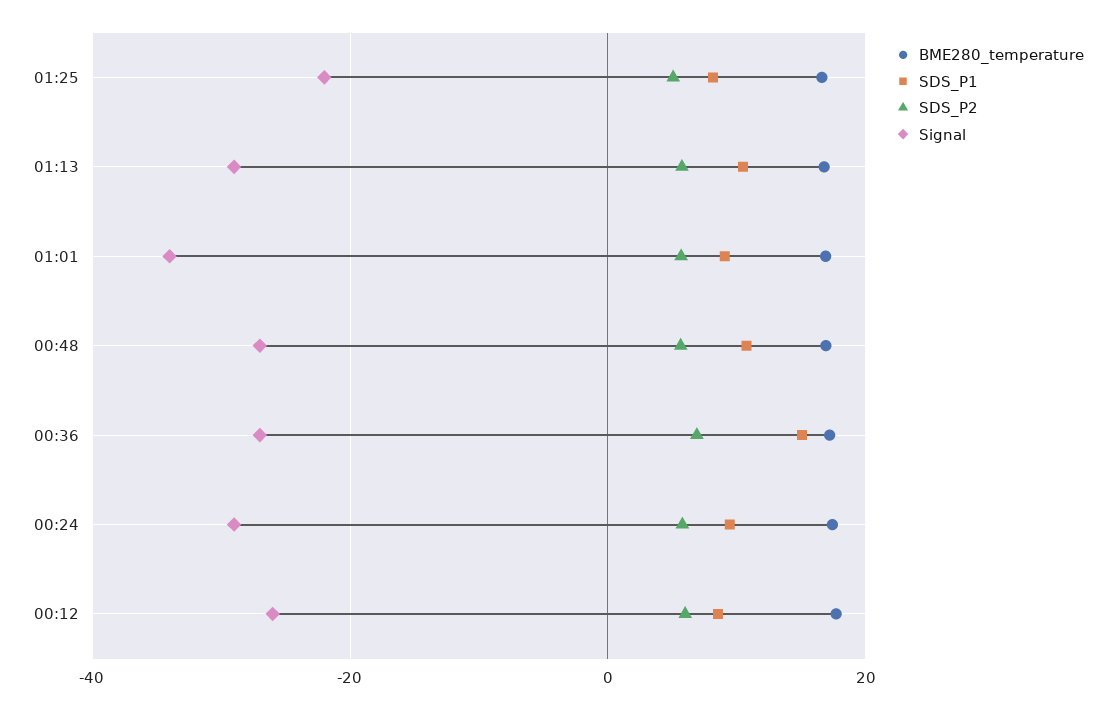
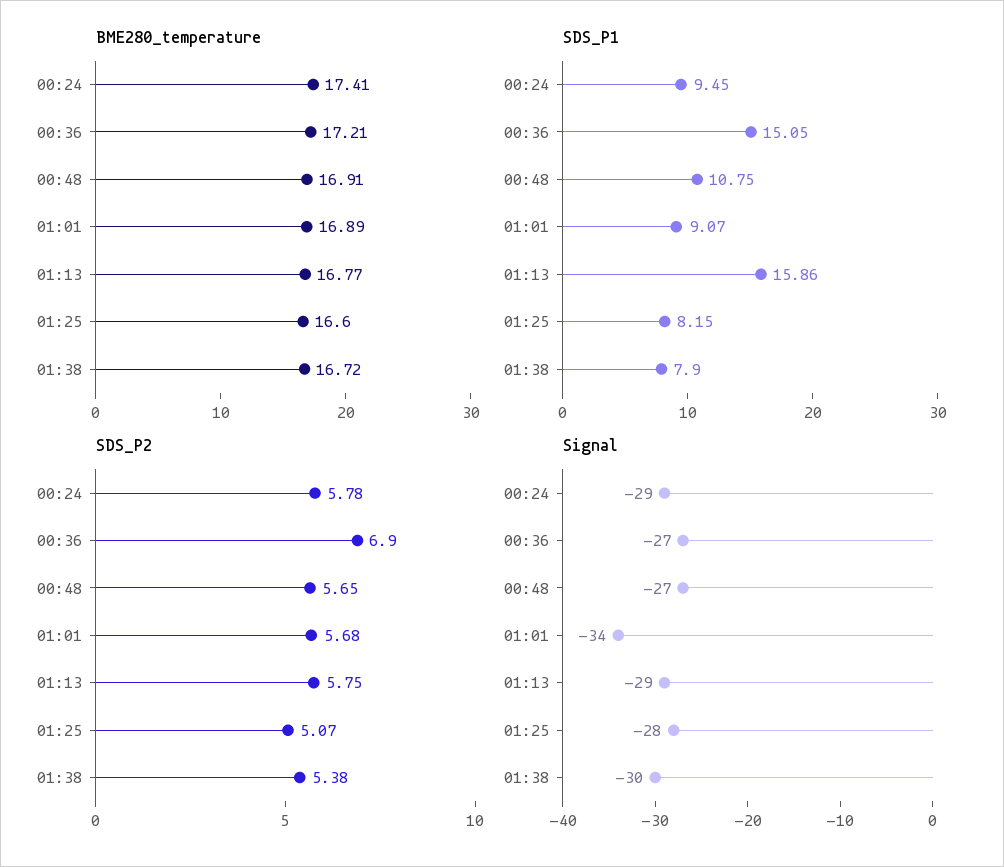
Signal, 01:25: -22 -> -28
SDS_P1, 01:13: 10 -> 15.86
BME280_temperature, 00:12: 18 -> none
SDS_P1, 00:12: 8 -> none
SDS_P2, 00:12: 6 -> none
Signal, 00:12: -26 -> none
BME280_temperature, 01:38: none -> 16.72
SDS_P1, 01:38: none -> 7.9
SDS_P2, 01:38: none -> 5.38
Signal, 01:38: none -> -30

